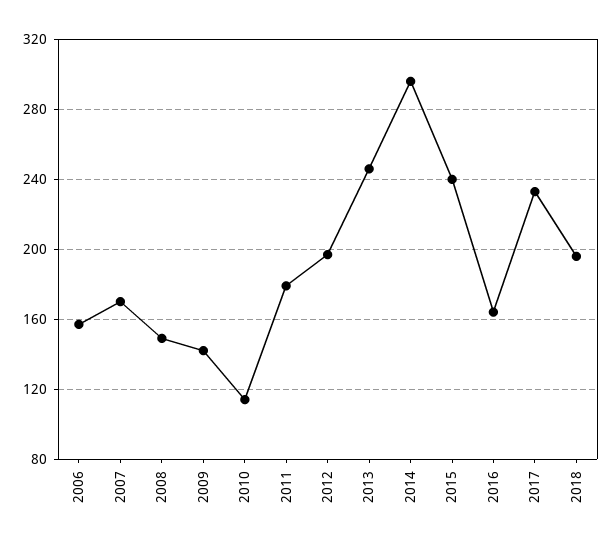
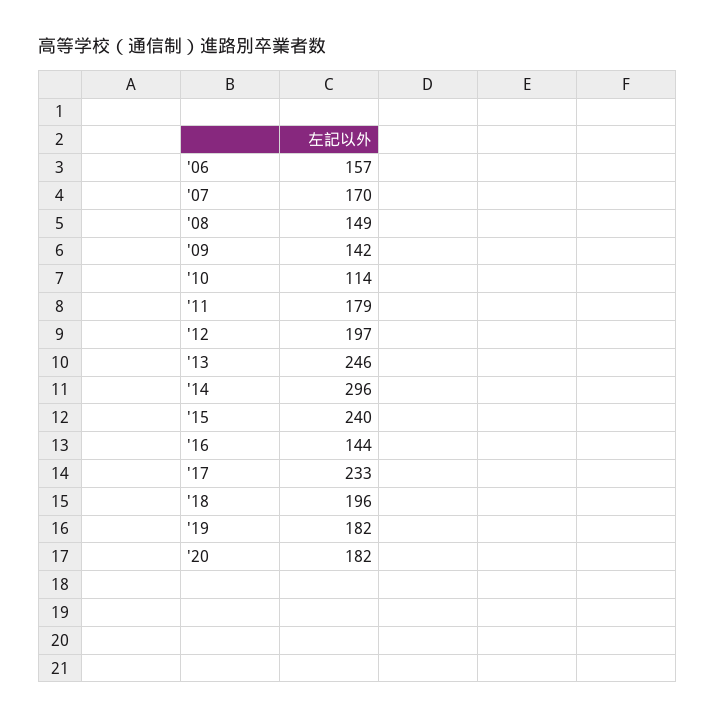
2016: 165 -> 144
'19: none -> 182
'20: none -> 182

